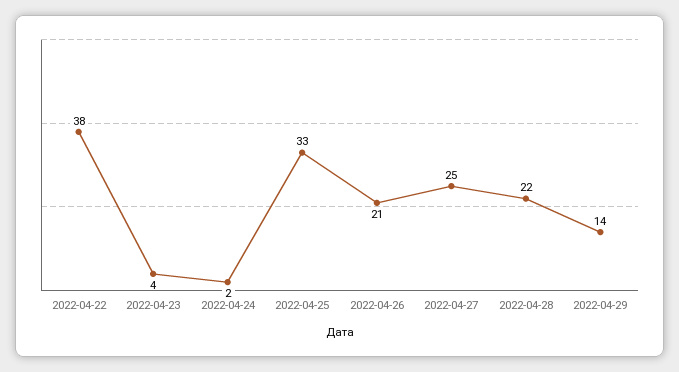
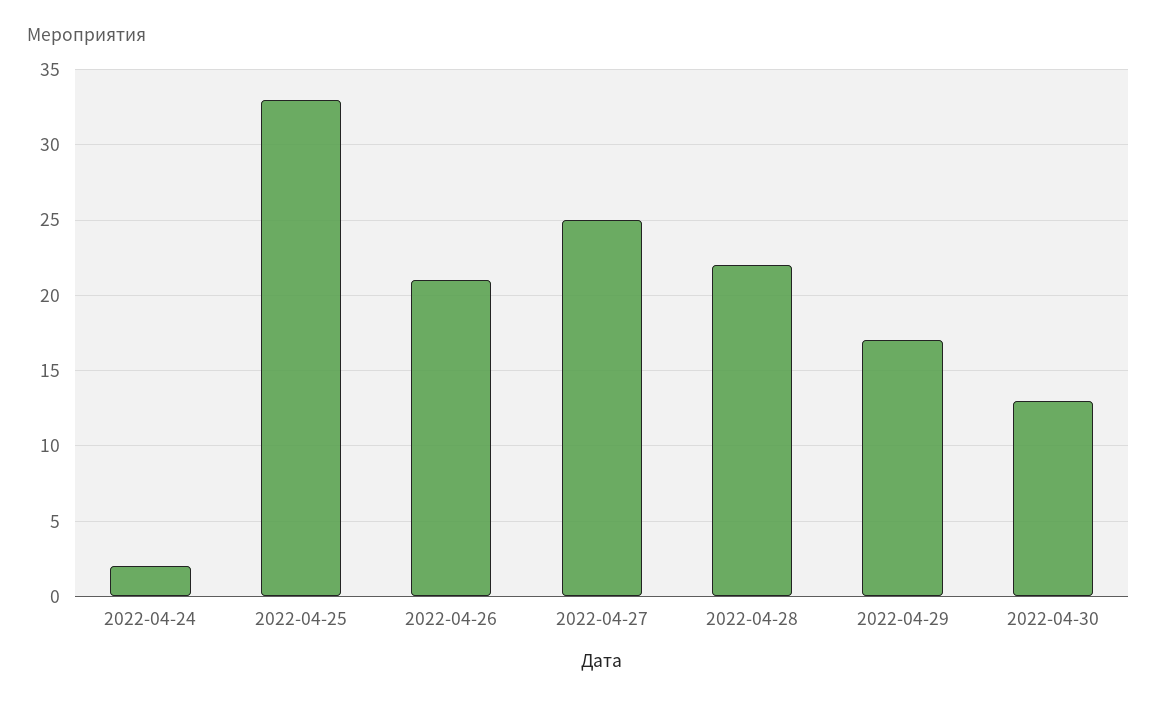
2022-04-22: 38 -> none
2022-04-23: 4 -> none
2022-04-29: 14 -> 17
2022-04-30: none -> 13

